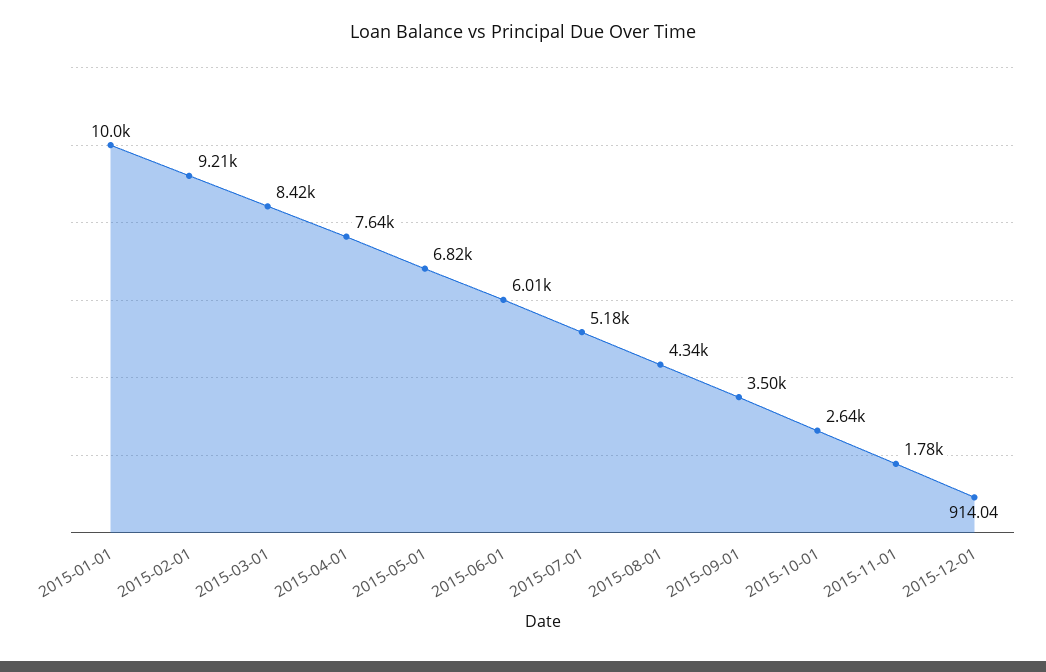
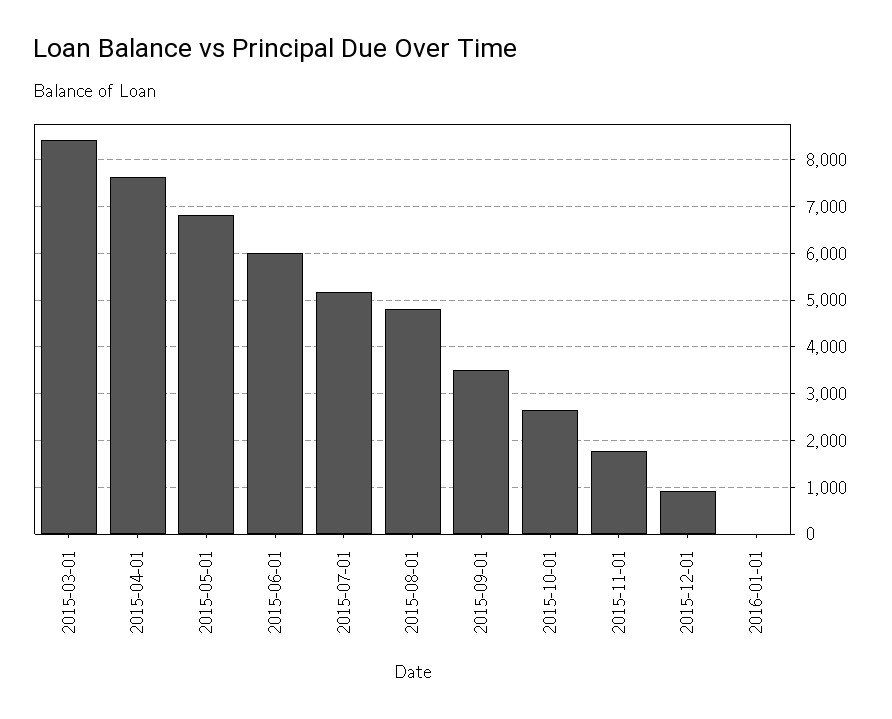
2015-01-01: 10000 -> none
2015-02-01: 9210 -> none
2015-08-01: 4340 -> 4800
2016-01-01: none -> 0

